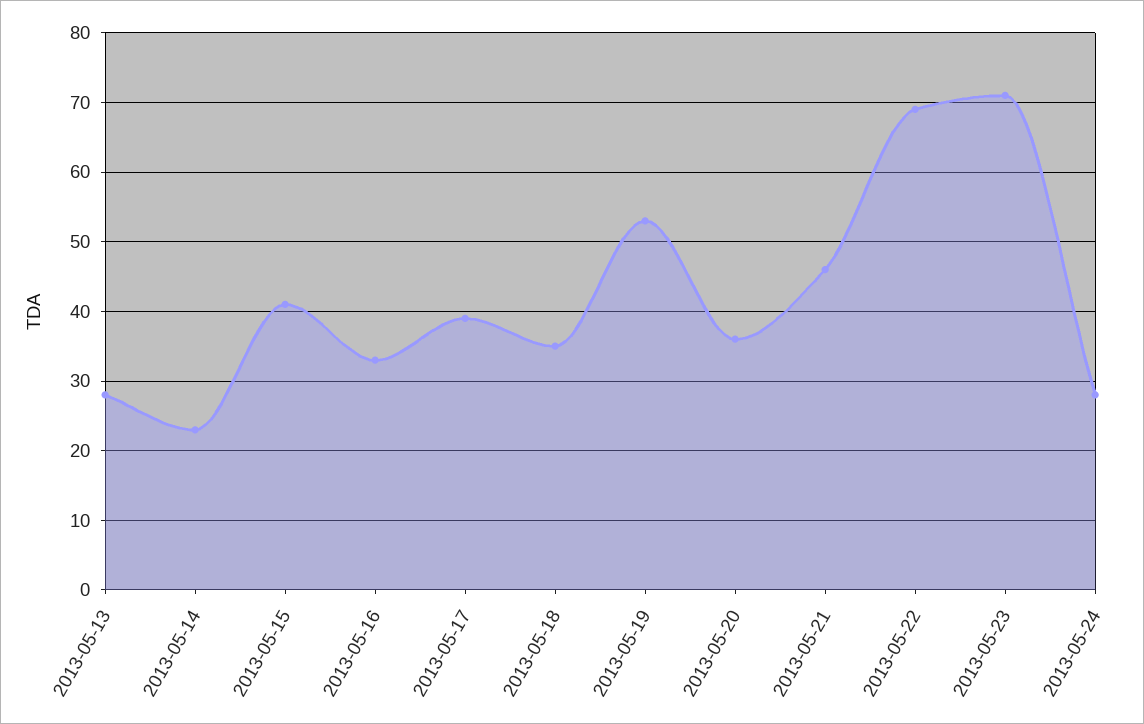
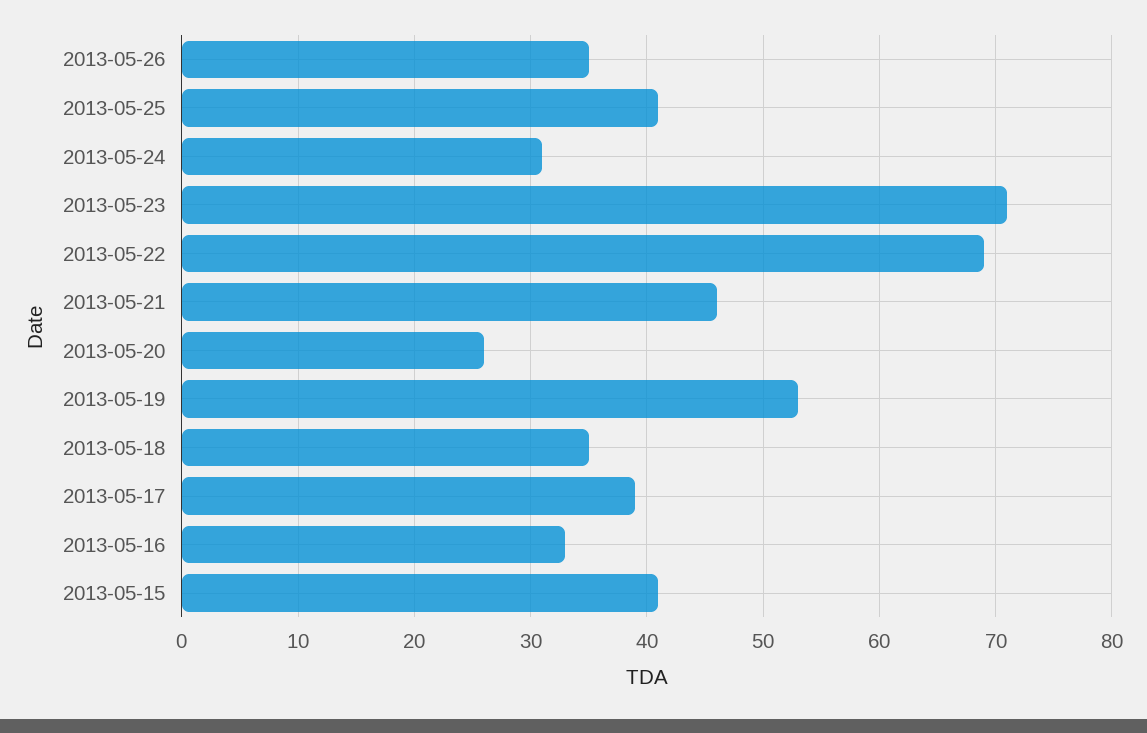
2013-05-13: 28 -> none
2013-05-14: 23 -> none
2013-05-20: 36 -> 26
2013-05-24: 28 -> 31
2013-05-26: none -> 35
2013-05-25: none -> 41

